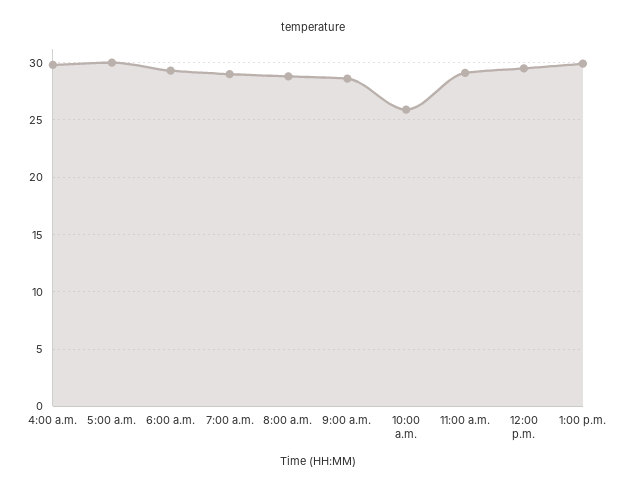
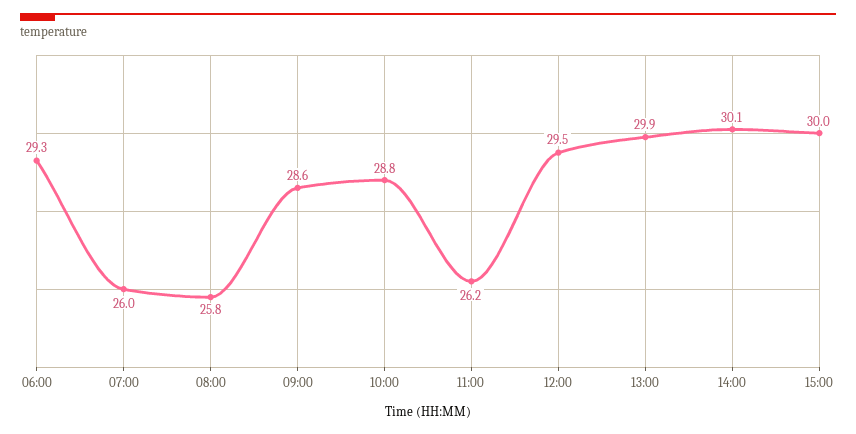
4:00 a.m.: 30 -> none
5:00 a.m.: 30 -> none
7:00 a.m.: 29 -> 26
8:00 a.m.: 29 -> 25.8
10:00 a.m.: 26 -> 28.8
11:00 a.m.: 29 -> 26.2
14:00: none -> 30.1
15:00: none -> 30

